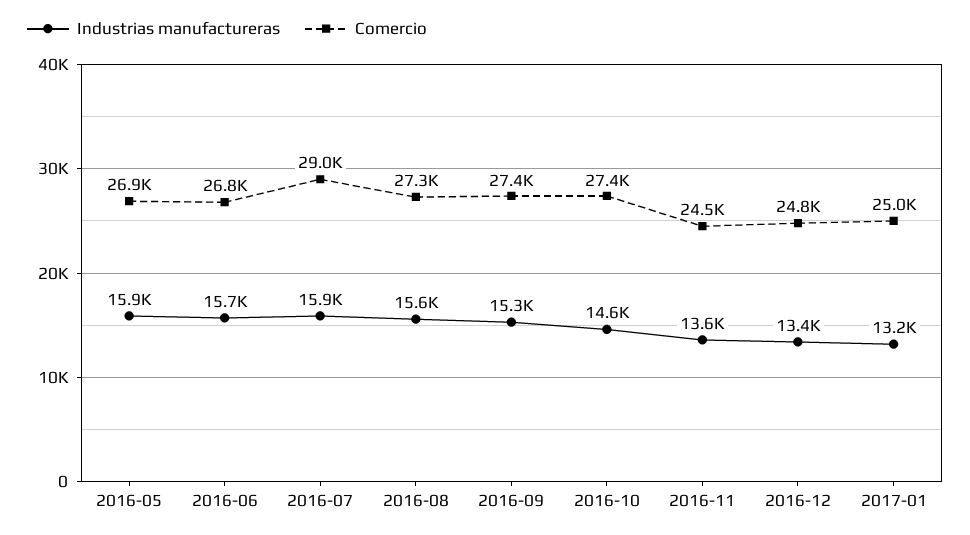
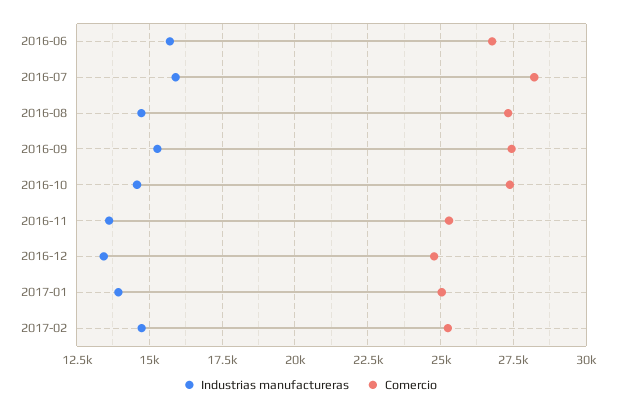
Industrias manufactureras, 2016-05: 15900 -> none
Comercio, 2016-05: 26900 -> none
Comercio, 2016-07: 29000 -> 28250
Industrias manufactureras, 2016-08: 15600 -> 14750
Comercio, 2016-11: 24500 -> 25250
Industrias manufactureras, 2017-01: 13200 -> 14000
Industrias manufactureras, 2017-02: none -> 14750
Comercio, 2017-02: none -> 25250

